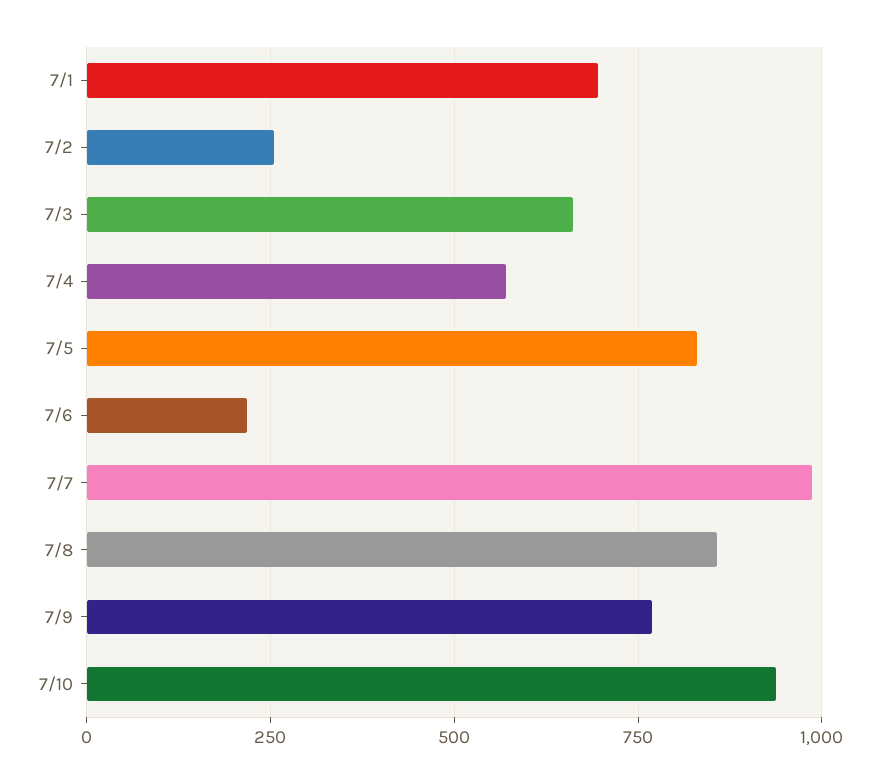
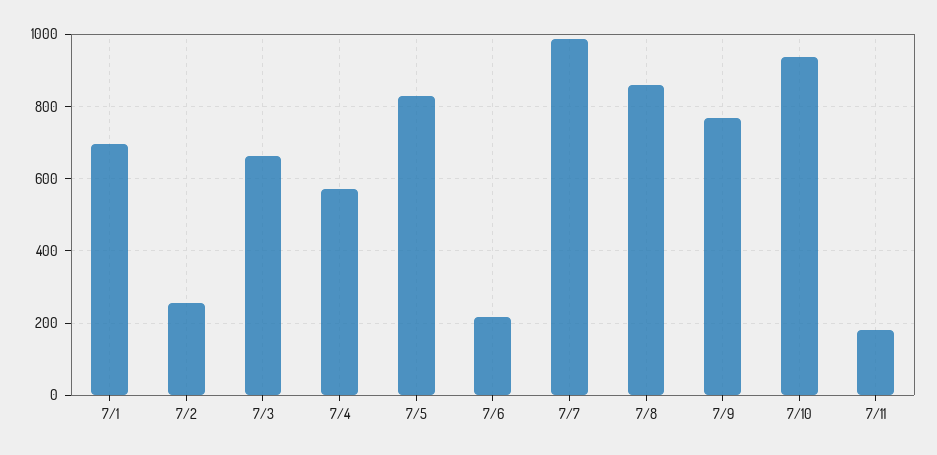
7/11: none -> 180

